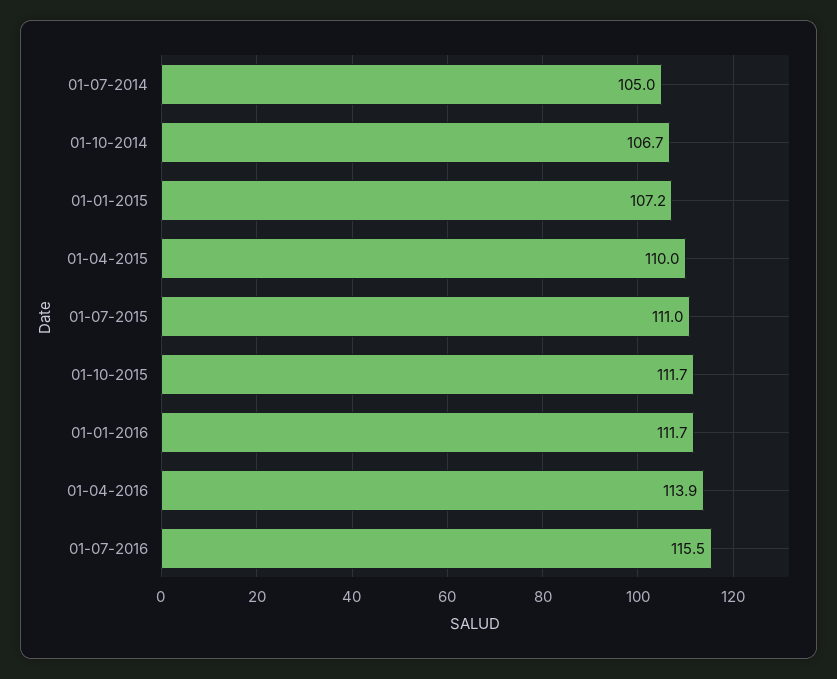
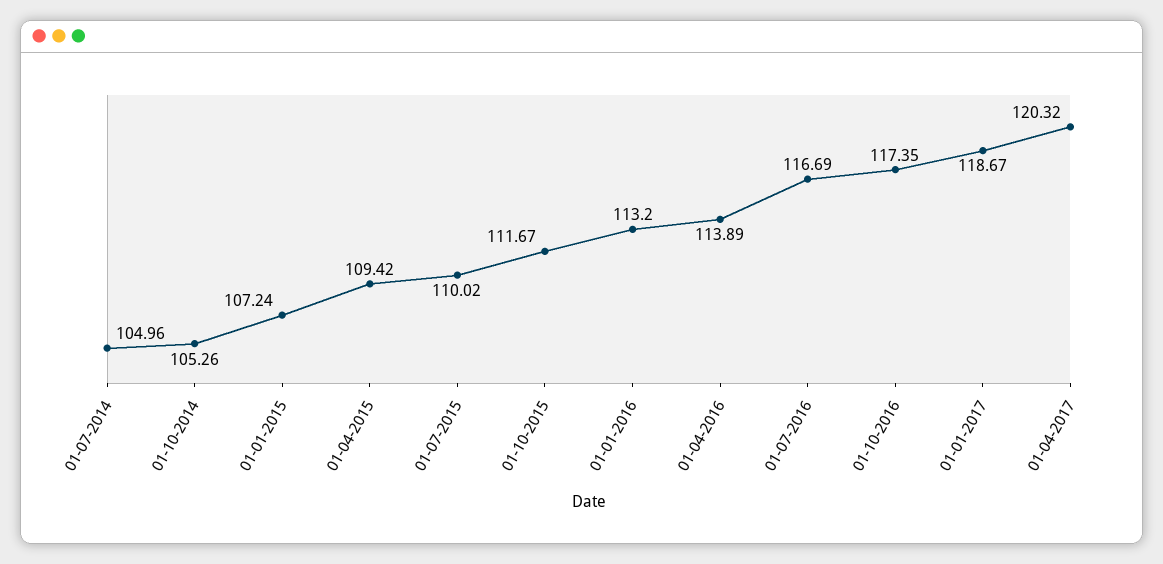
01-10-2014: 106.7 -> 105.26
01-04-2015: 110 -> 109.42
01-07-2015: 111 -> 110.02
01-01-2016: 111.7 -> 113.2
01-07-2016: 115.5 -> 116.69
01-10-2016: none -> 117.35
01-01-2017: none -> 118.67
01-04-2017: none -> 120.32

